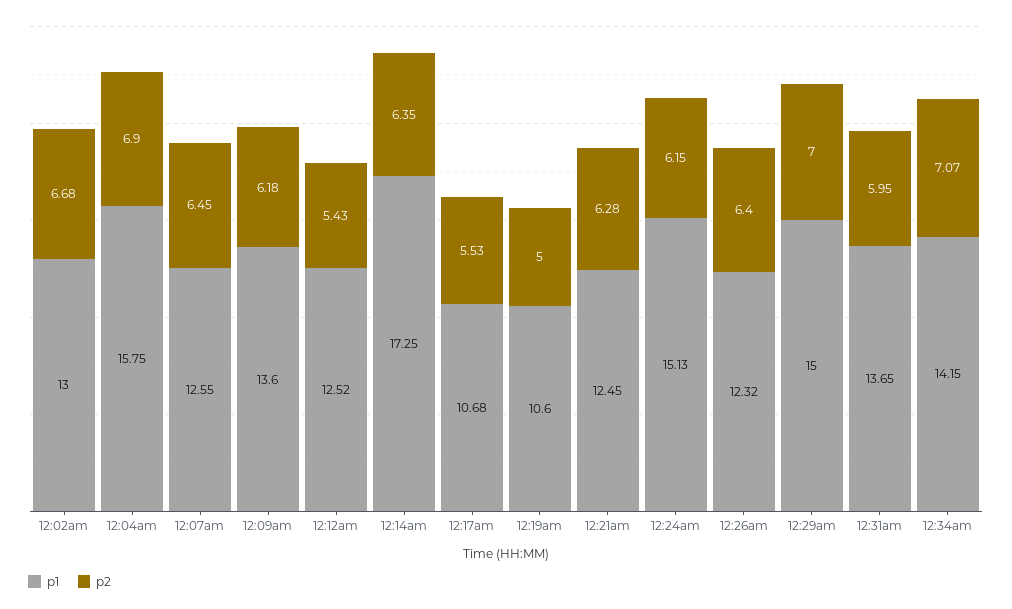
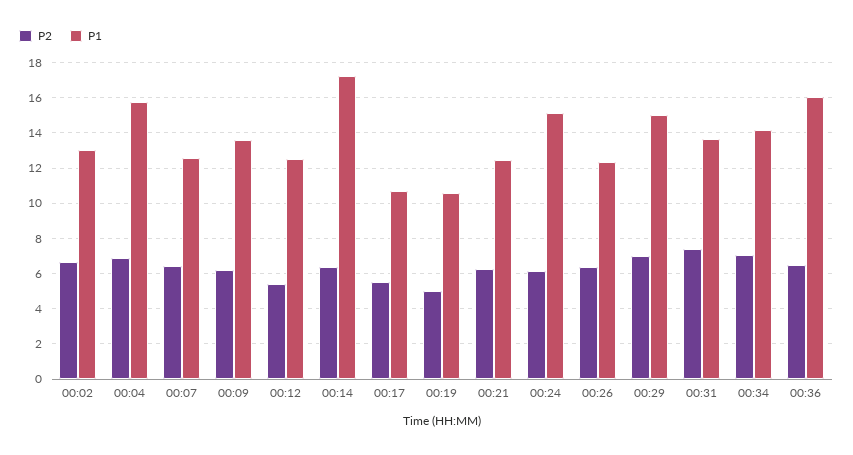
p2, 12:31am: 5.95 -> 7.5
p2, 00:36: none -> 6.5
p1, 00:36: none -> 16

